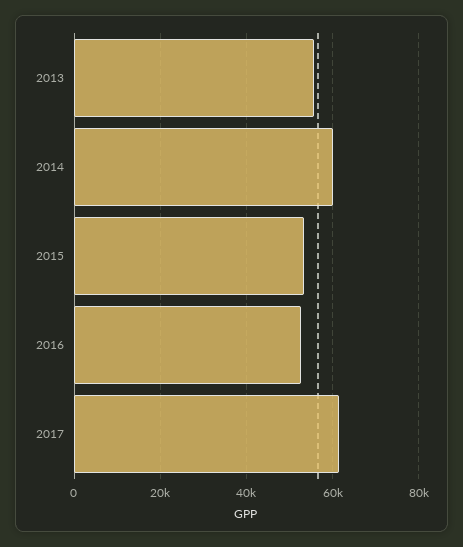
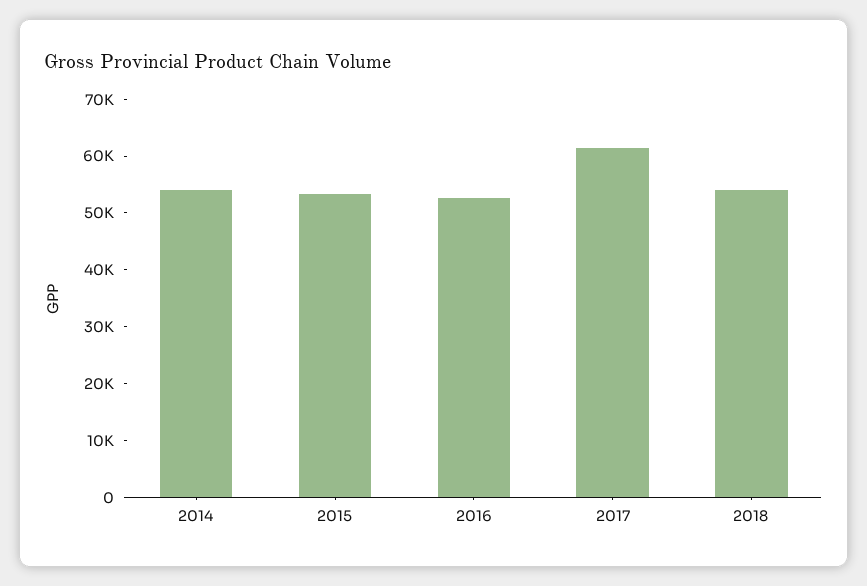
2013: 56000 -> none
2014: 60000 -> 54000
2018: none -> 54000

